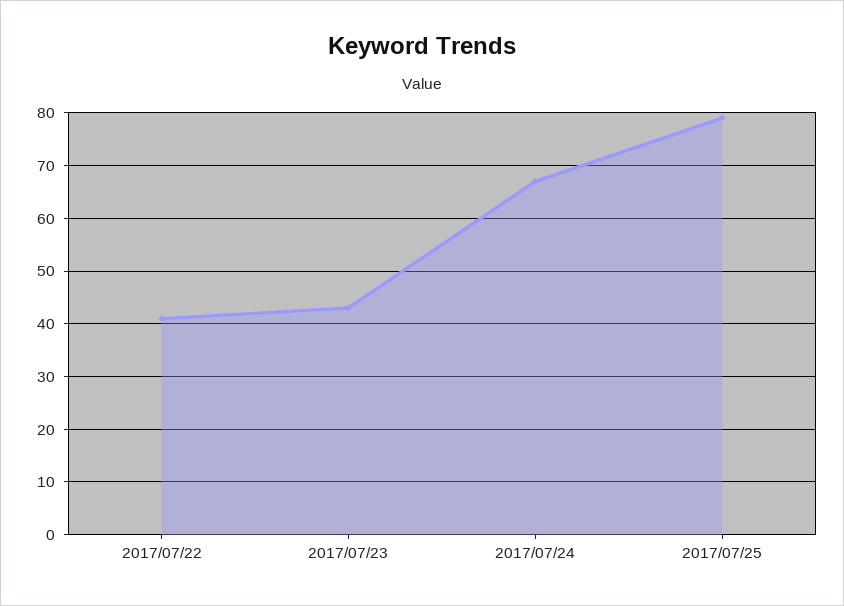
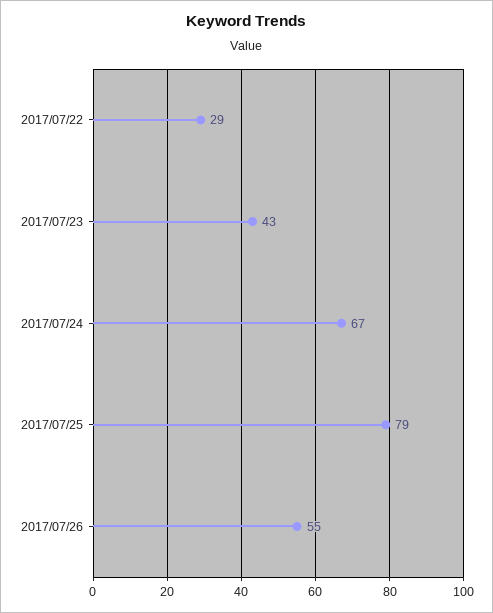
2017/07/22: 40 -> 29
2017/07/26: none -> 55

